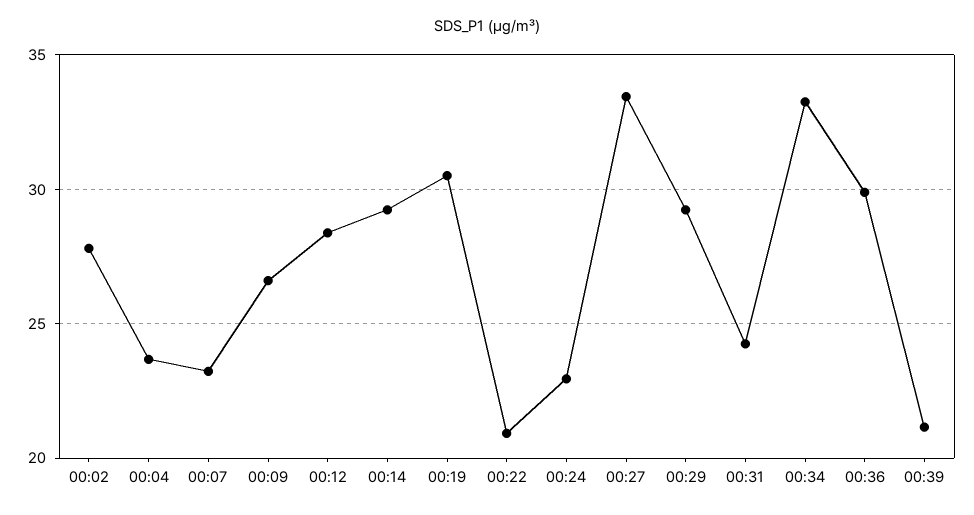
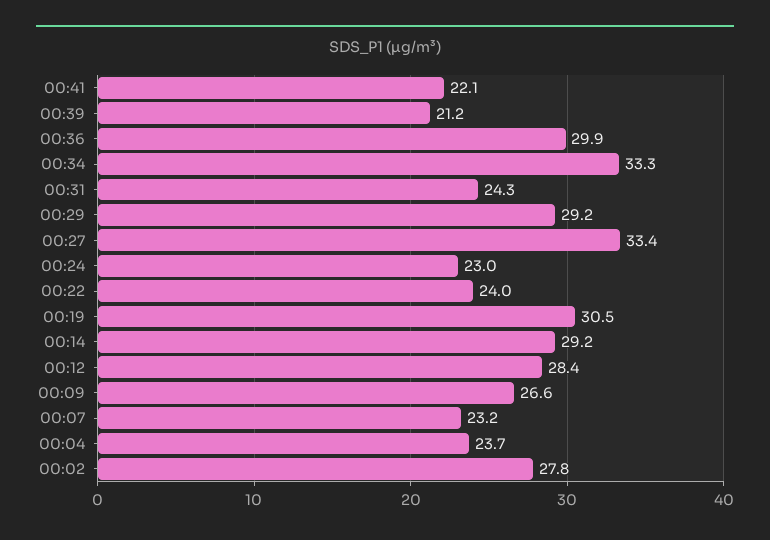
00:22: 21 -> 24
00:41: none -> 22.1

